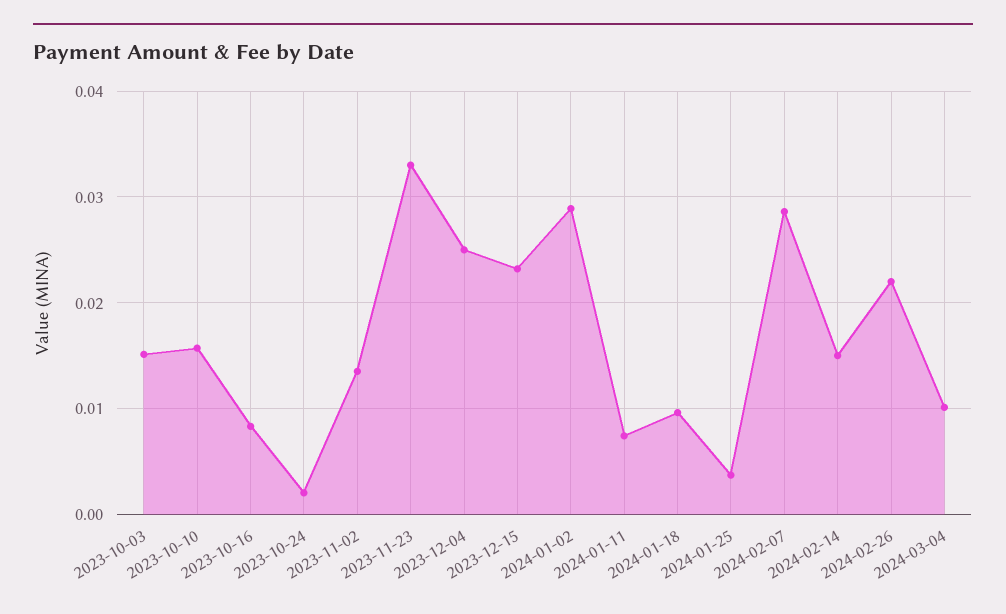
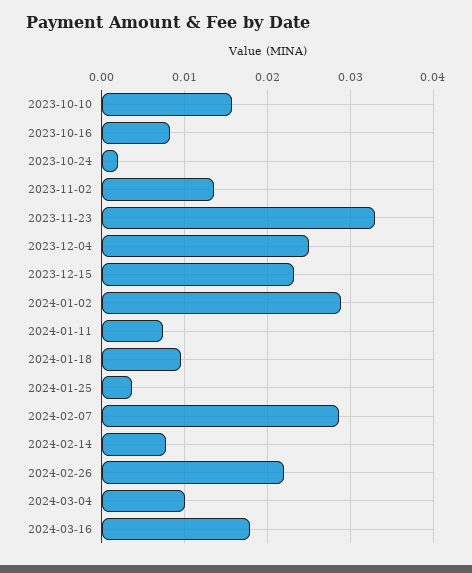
2023-10-03: 0.015 -> none
2024-02-14: 0.015 -> 0.008
2024-03-16: none -> 0.018

